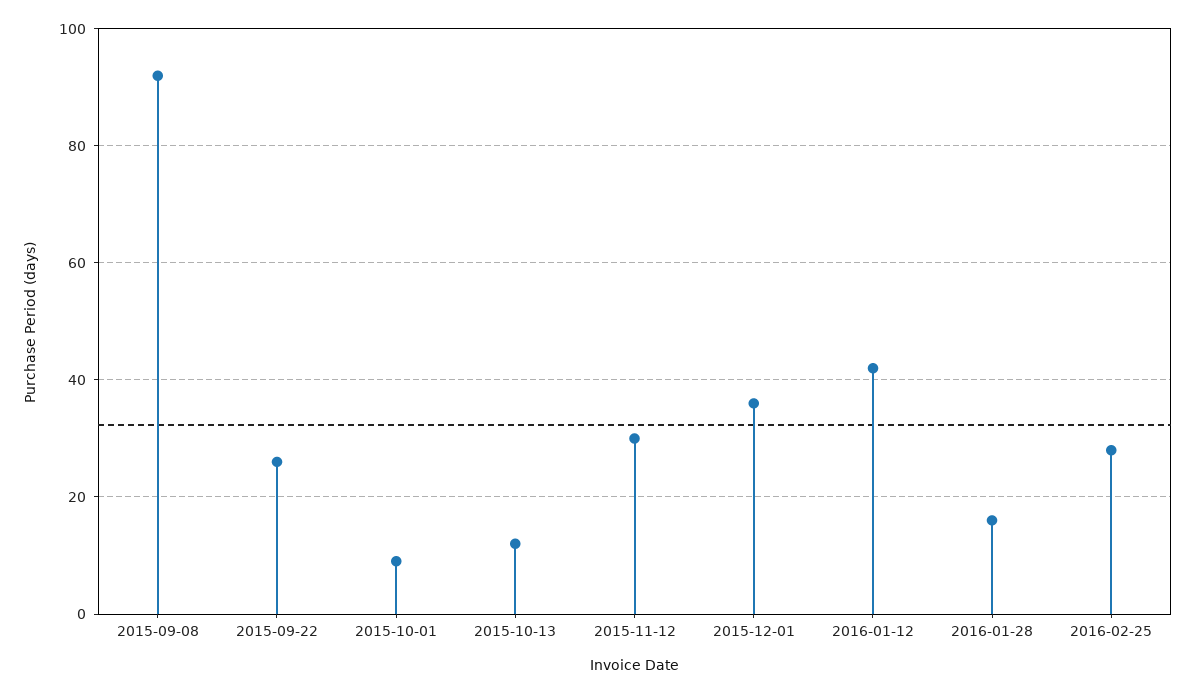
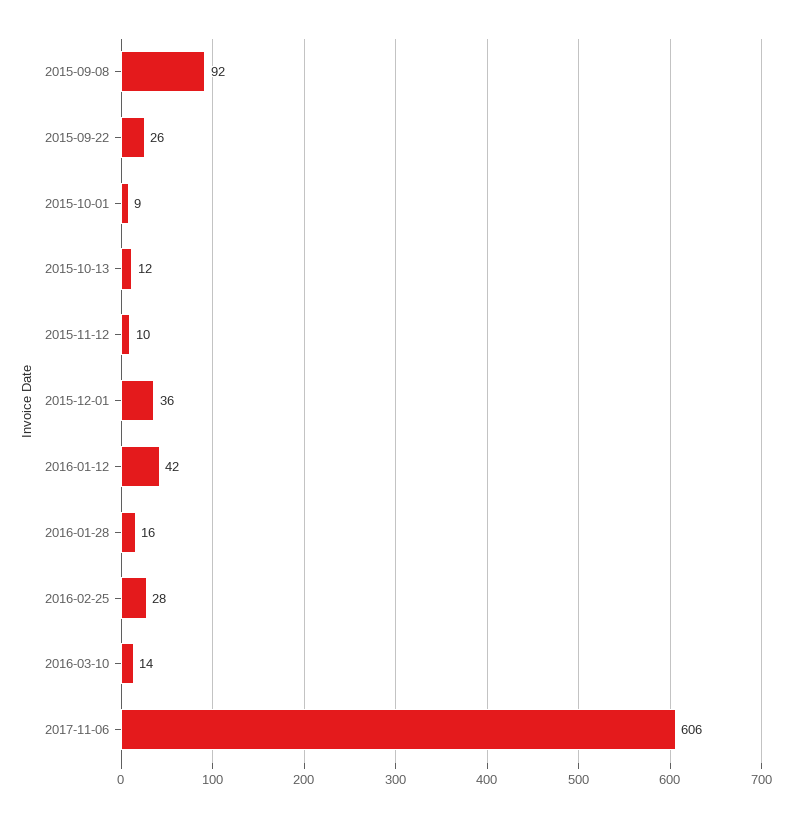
2015-11-12: 30 -> 10
2016-03-10: none -> 14
2017-11-06: none -> 606

